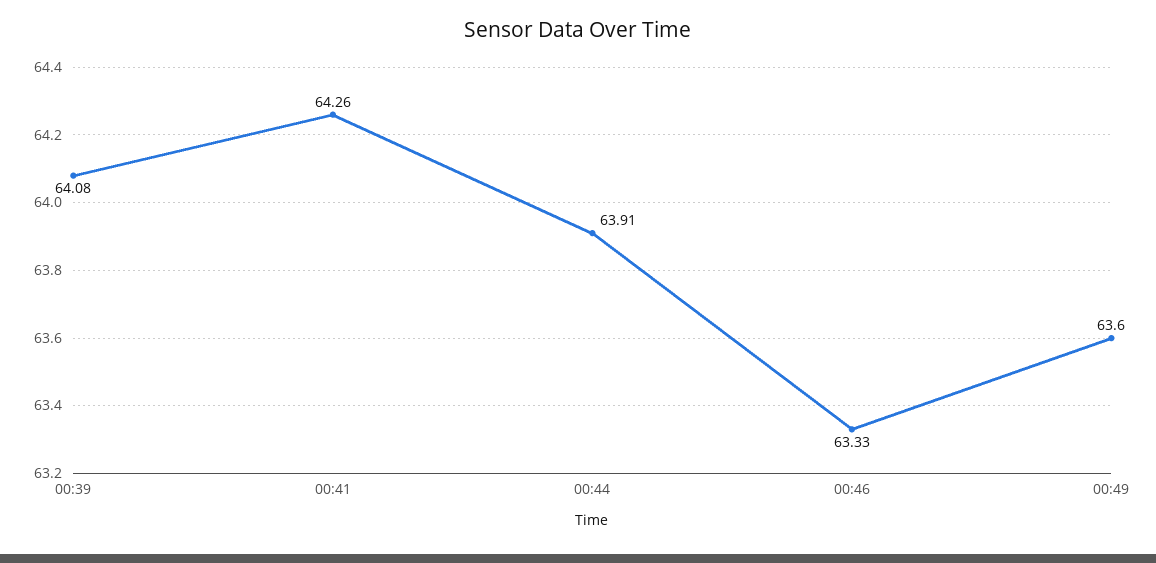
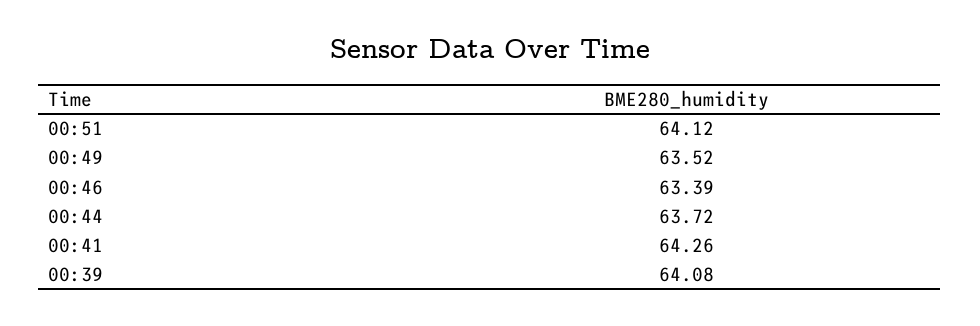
00:44: 63.91 -> 63.72
00:46: 63.33 -> 63.39
00:49: 63.6 -> 63.52
00:51: none -> 64.12

